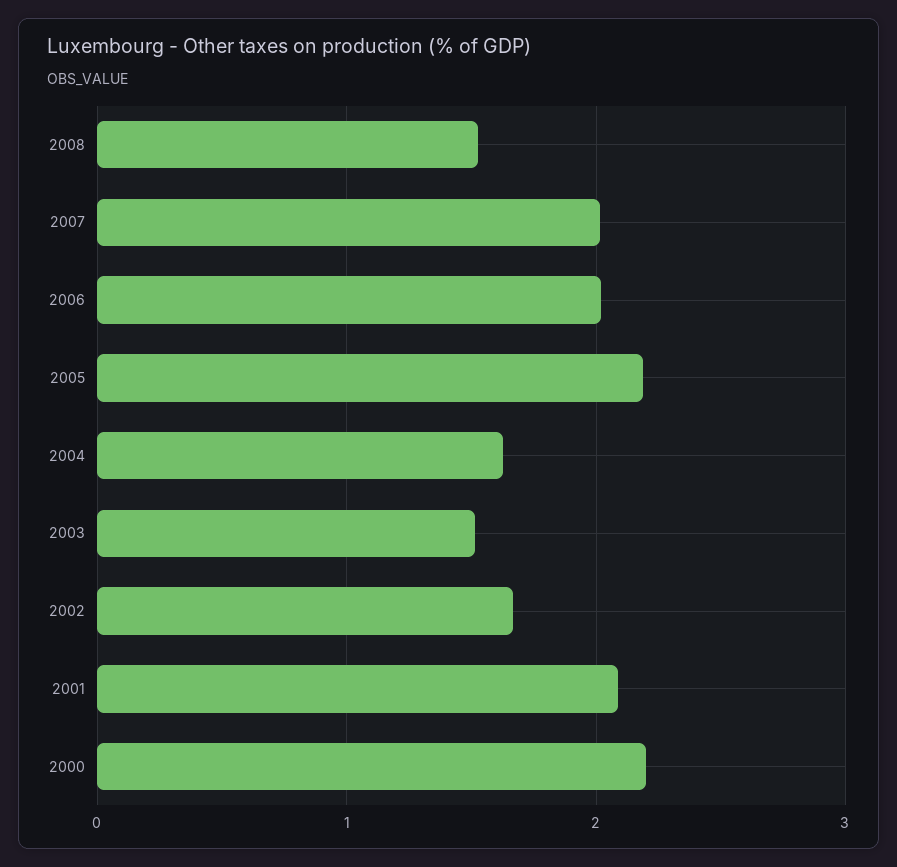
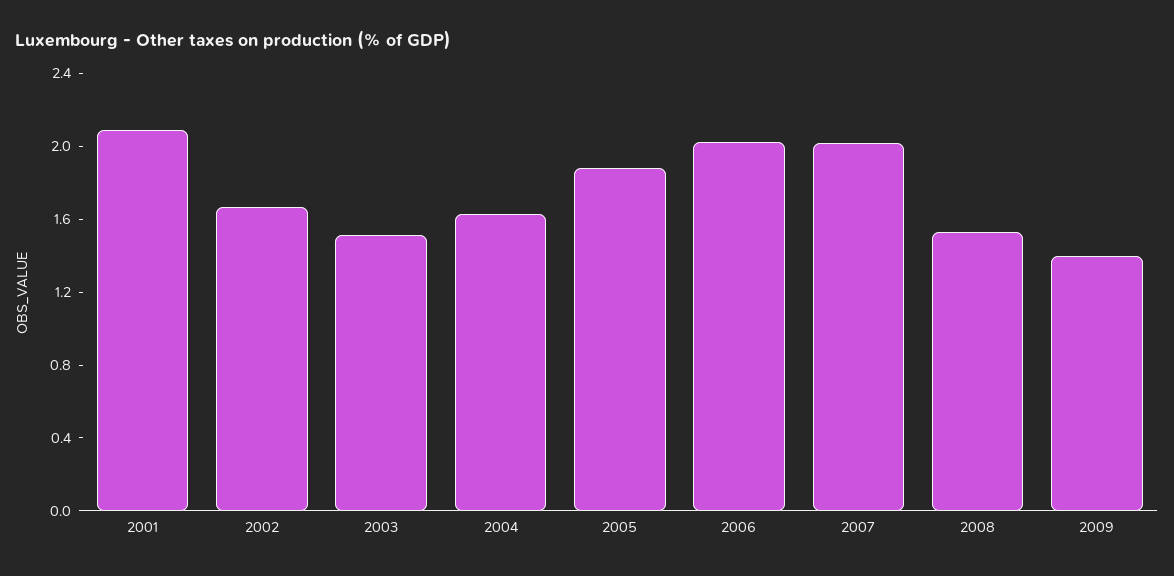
2005: 2.2 -> 1.9
2000: 2.2 -> none
2009: none -> 1.4

